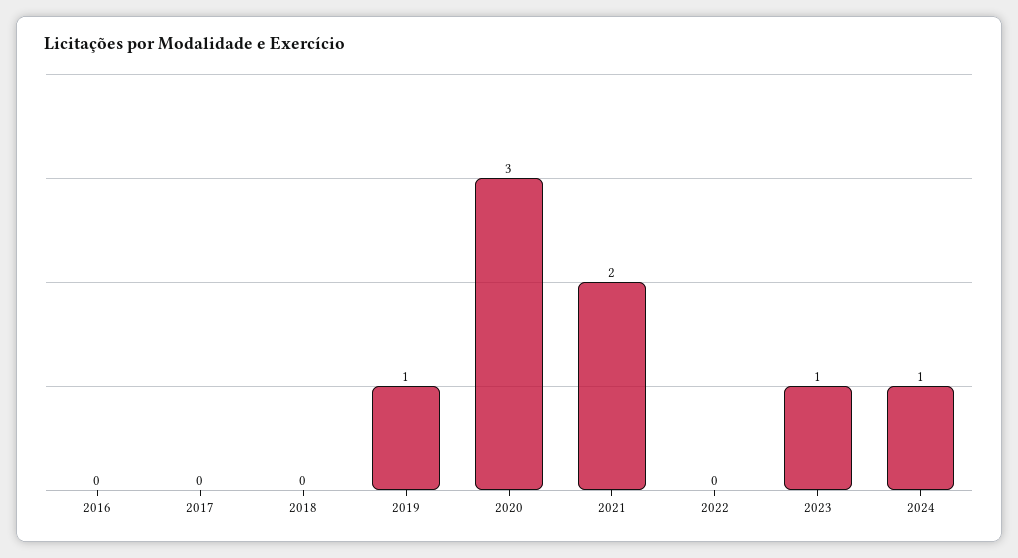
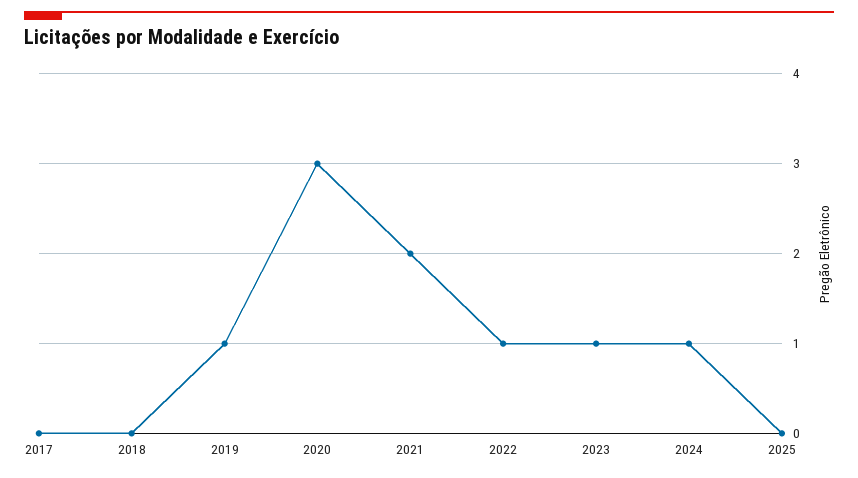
2016: 0 -> none
2022: 0 -> 1
2025: none -> 0

